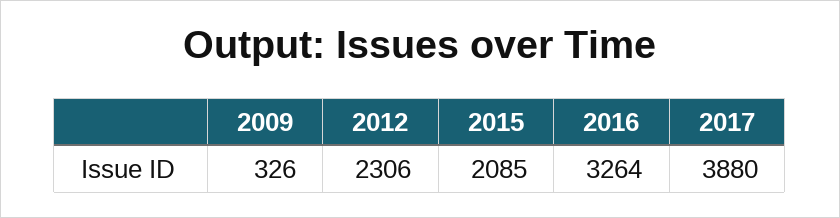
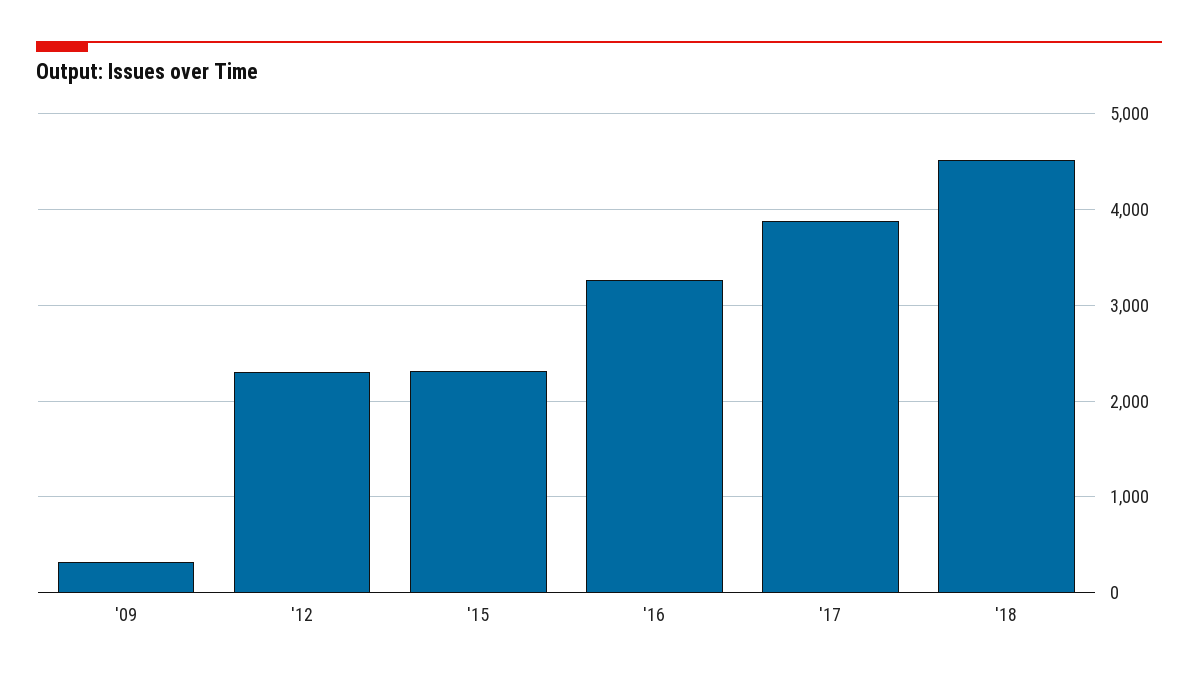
2015: 2085 -> 2300
'18: none -> 4500

